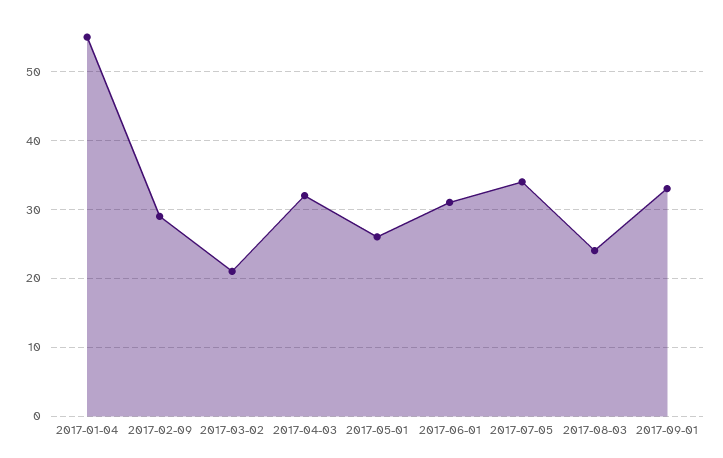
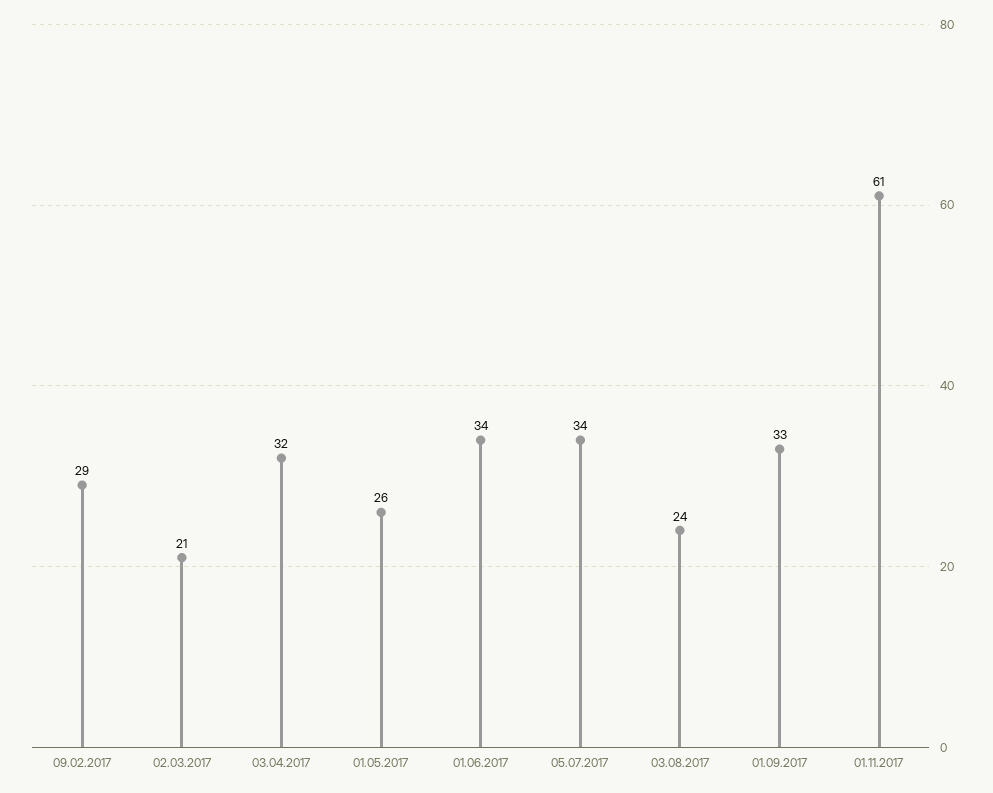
2017-01-04: 55 -> none
2017-06-01: 31 -> 34
01.11.2017: none -> 61

